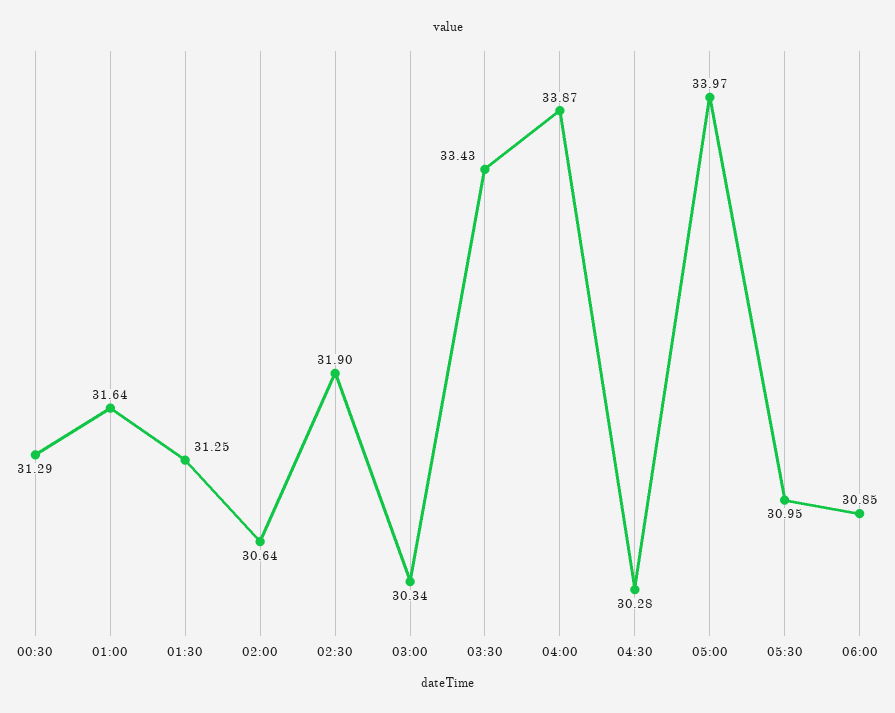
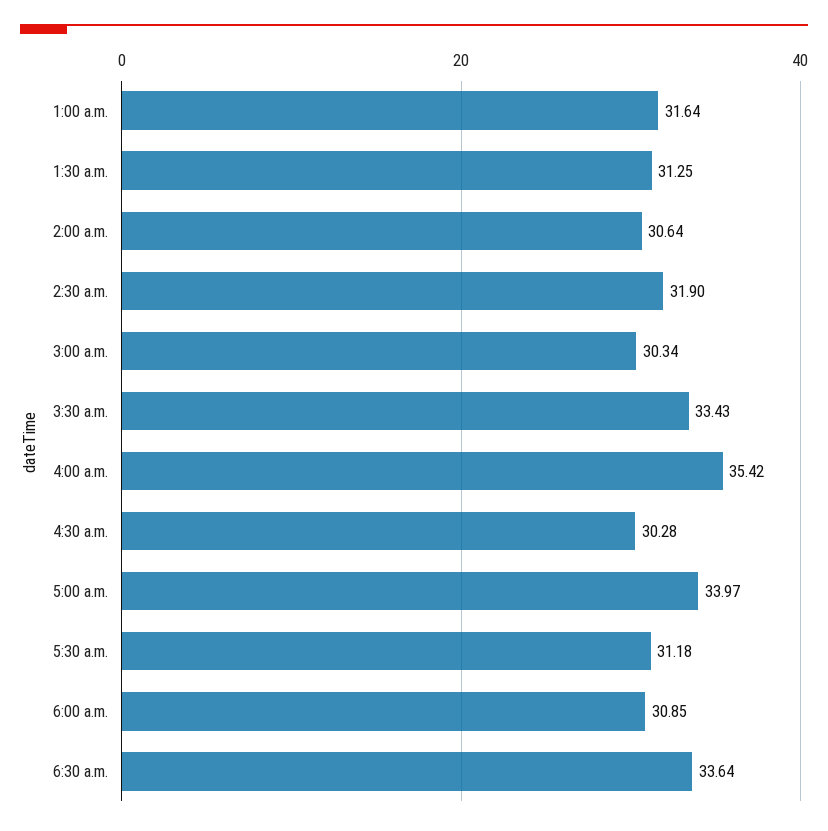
00:30: 31.29 -> none
04:00: 33.87 -> 35.42
05:30: 30.95 -> 31.18
6:30 a.m.: none -> 33.64

